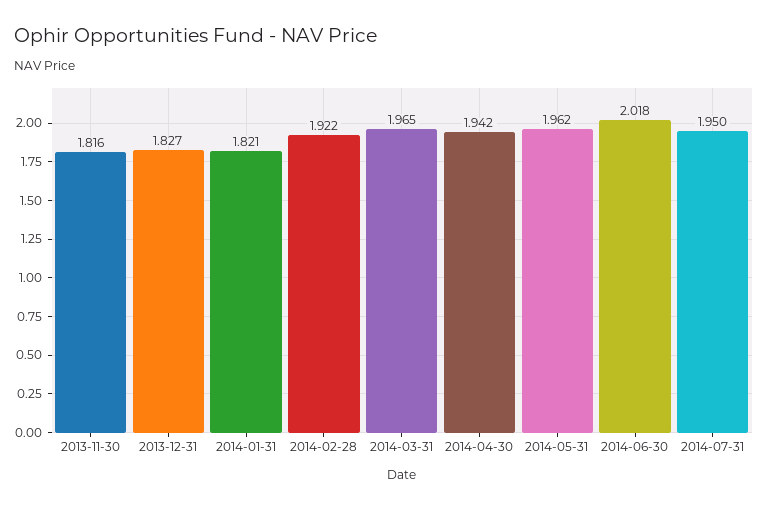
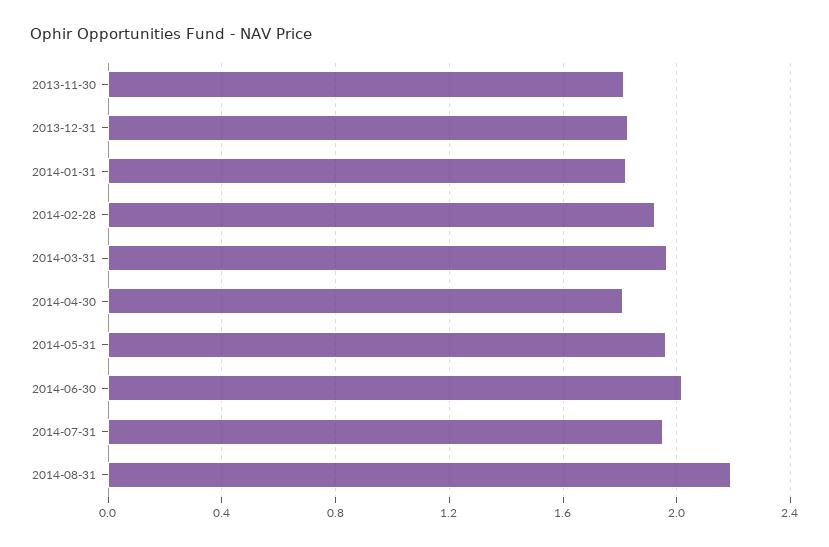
2014-04-30: 1.942 -> 1.8
2014-08-31: none -> 2.2

